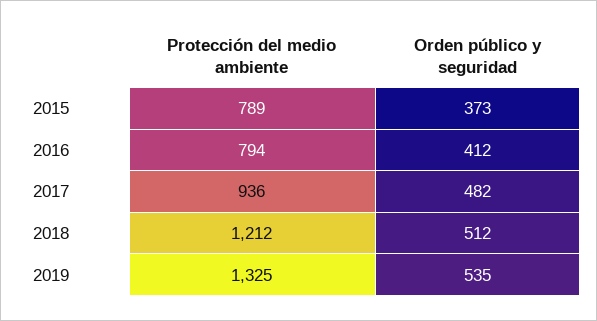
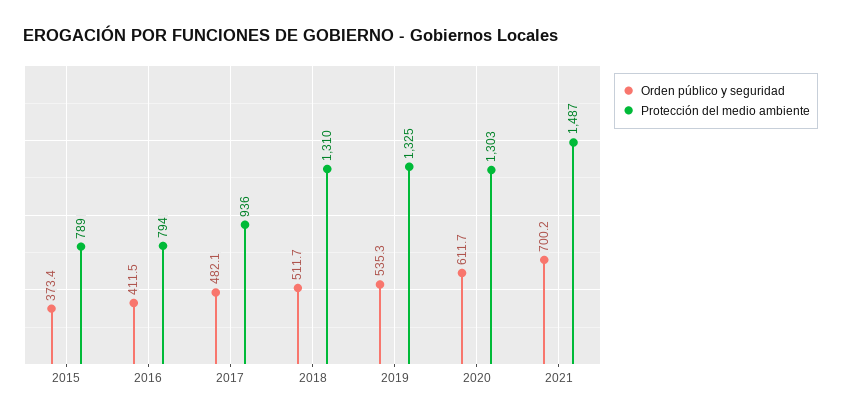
Protección del medio ambiente, 2018: 1212 -> 1310
Orden público y seguridad, 2020: none -> 611.7
Protección del medio ambiente, 2020: none -> 1303
Orden público y seguridad, 2021: none -> 700.2
Protección del medio ambiente, 2021: none -> 1487

